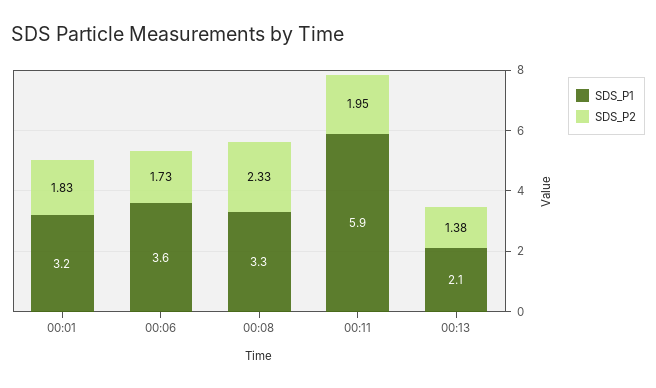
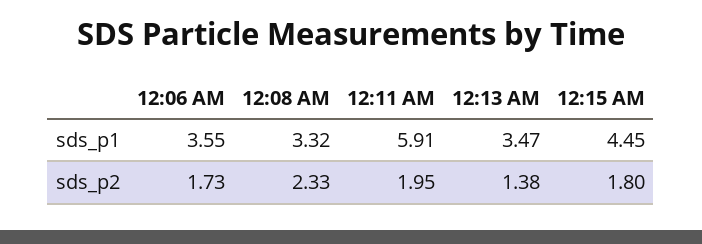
SDS_P1, 00:01: 3.2 -> none
SDS_P2, 00:01: 1.83 -> none
SDS_P1, 00:13: 2.1 -> 3.47
SDS_P1, 12:15 AM: none -> 4.45
SDS_P2, 12:15 AM: none -> 1.8

